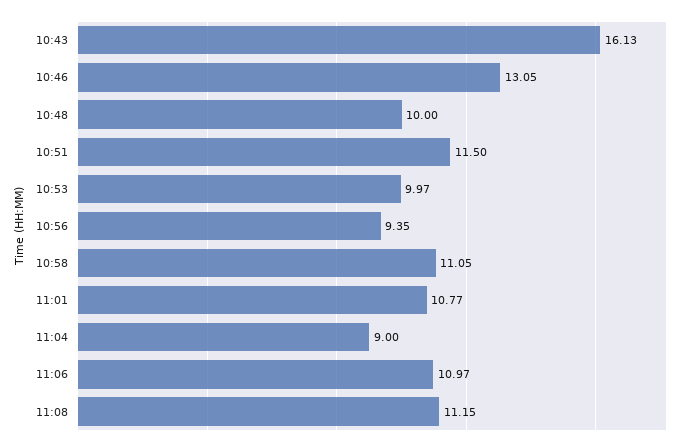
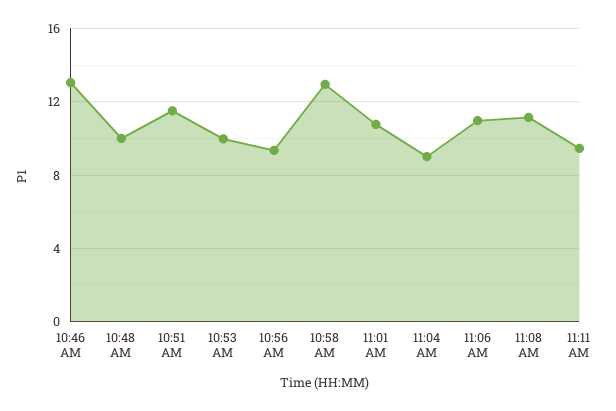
10:43: 16.13 -> none
10:58: 11.05 -> 13
11:11 AM: none -> 9.5

